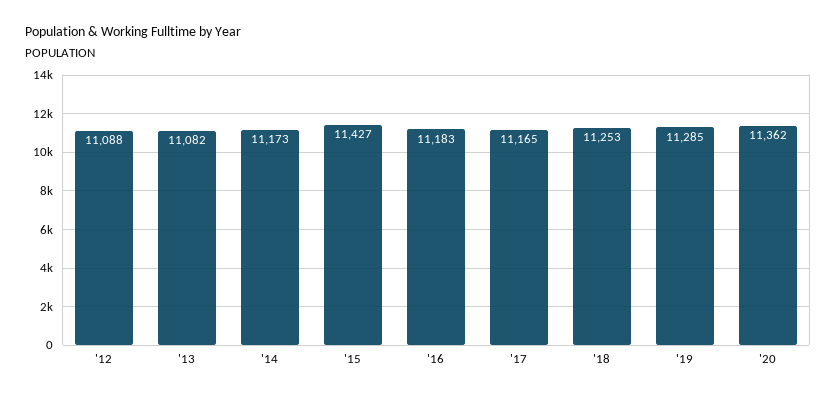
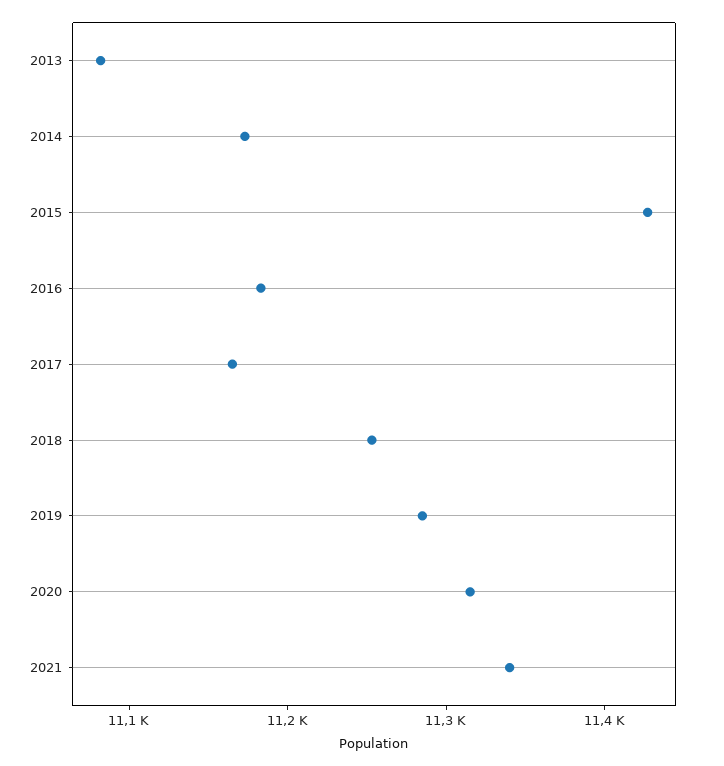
'12: 11088 -> none
'20: 11362 -> 11320
2021: none -> 11340

